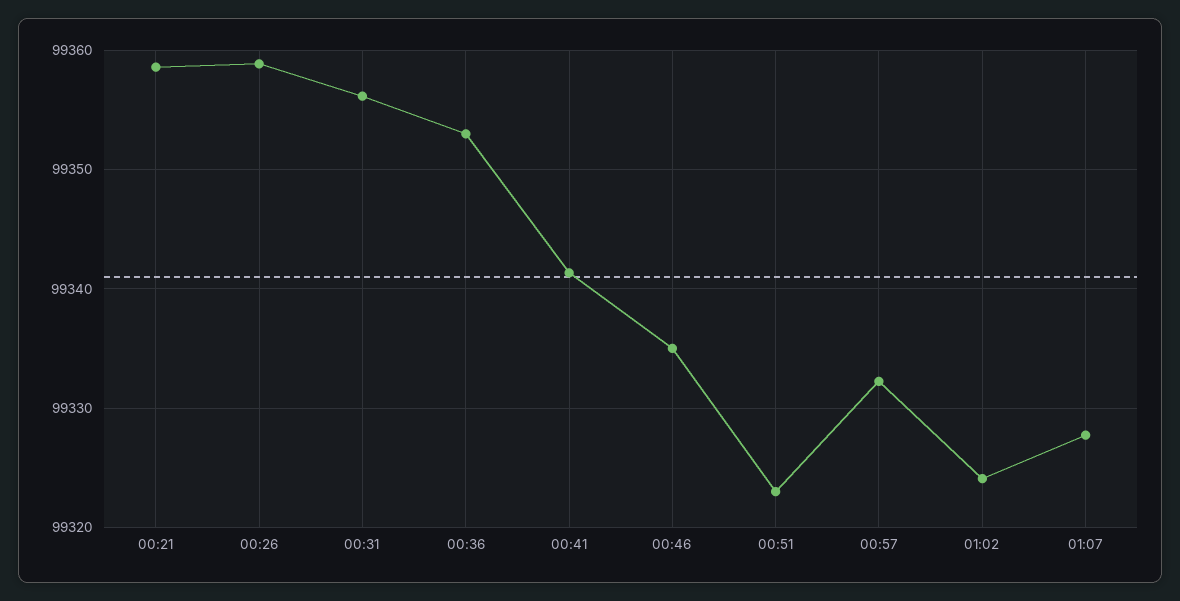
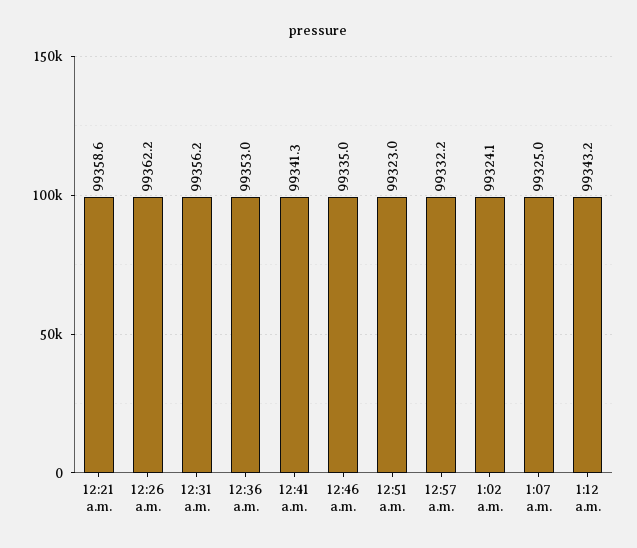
00:26: 99359 -> 99362.2
01:07: 99328 -> 99325
1:12 a.m.: none -> 99343.2

